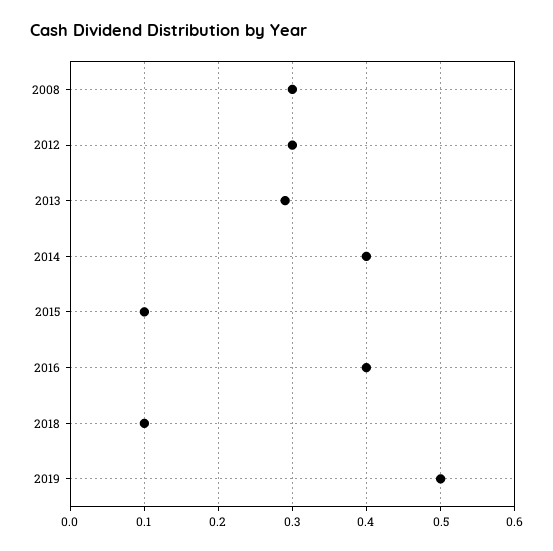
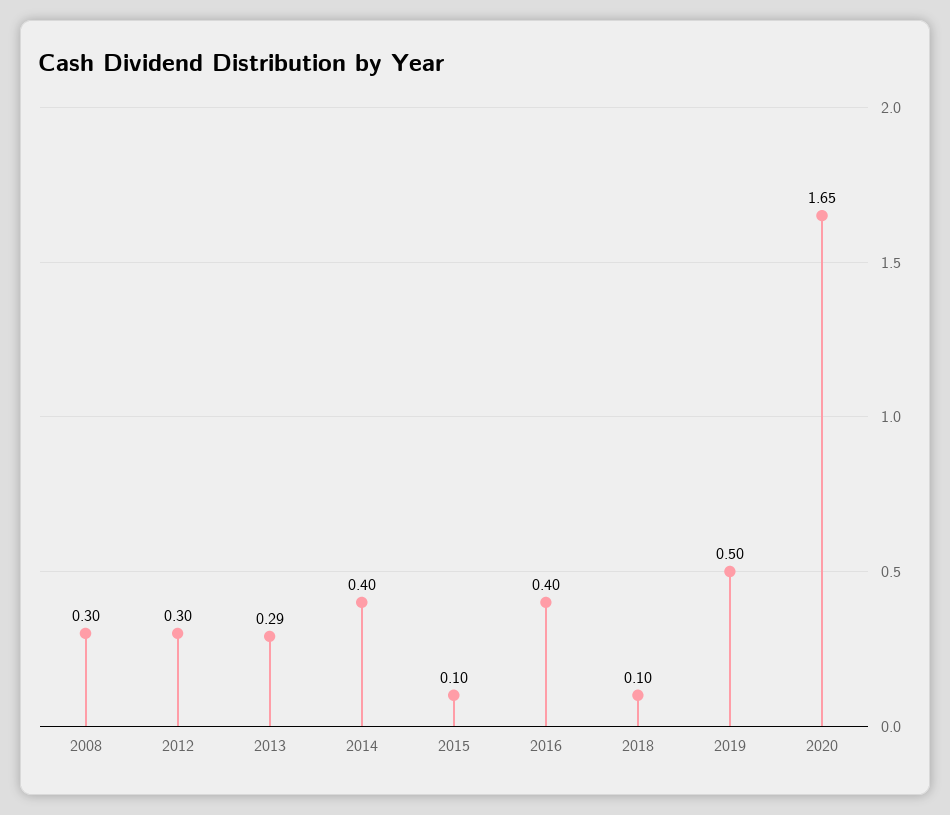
2020: none -> 1.65

